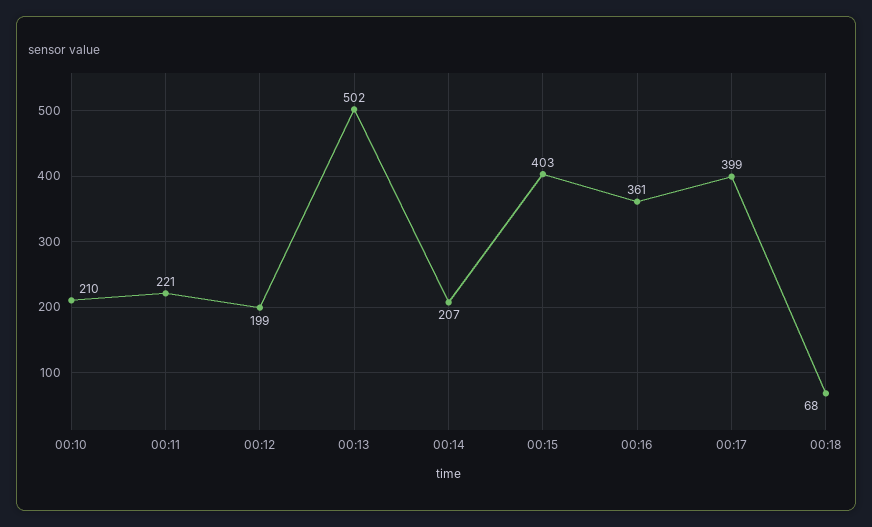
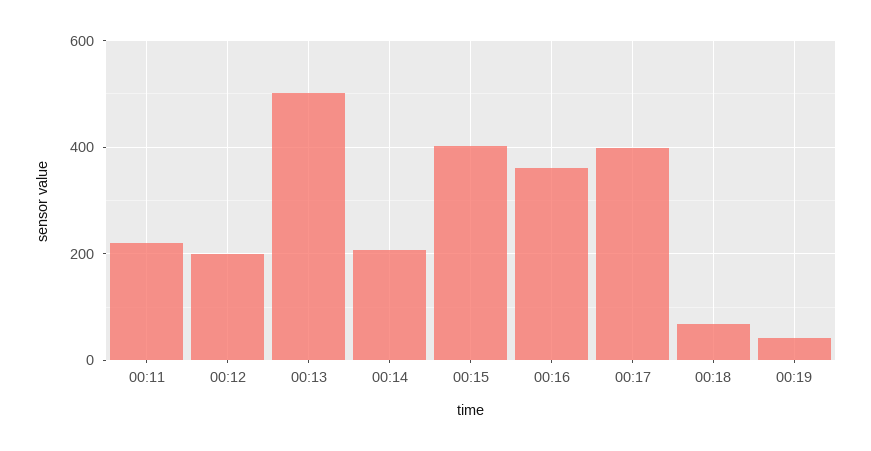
00:10: 210 -> none
00:19: none -> 40

